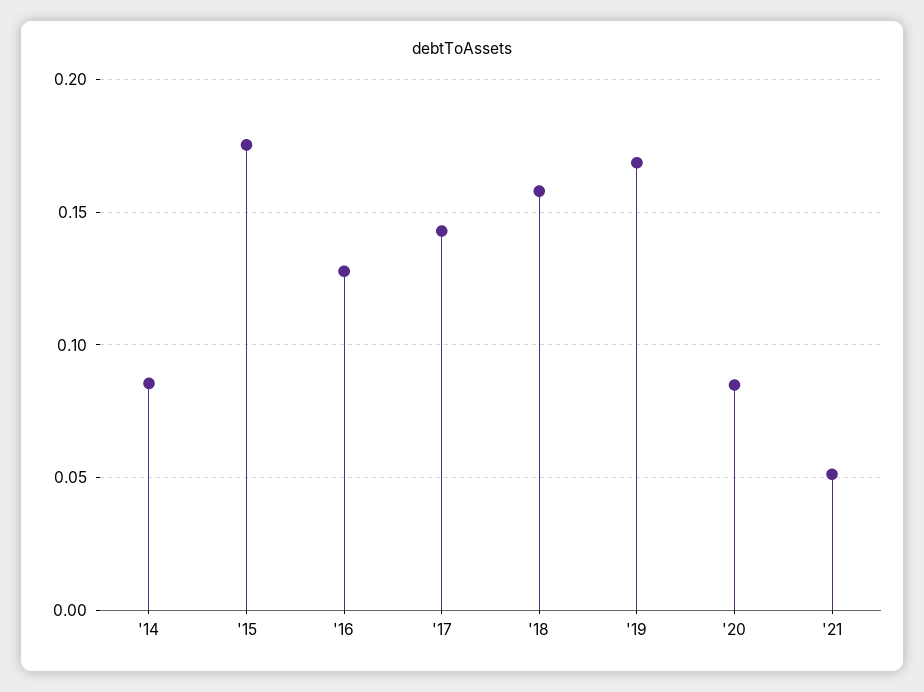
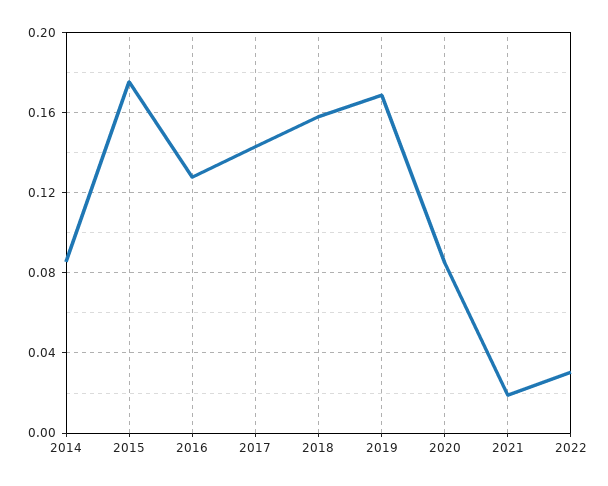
'21: 0.05 -> 0.02
2022: none -> 0.03

